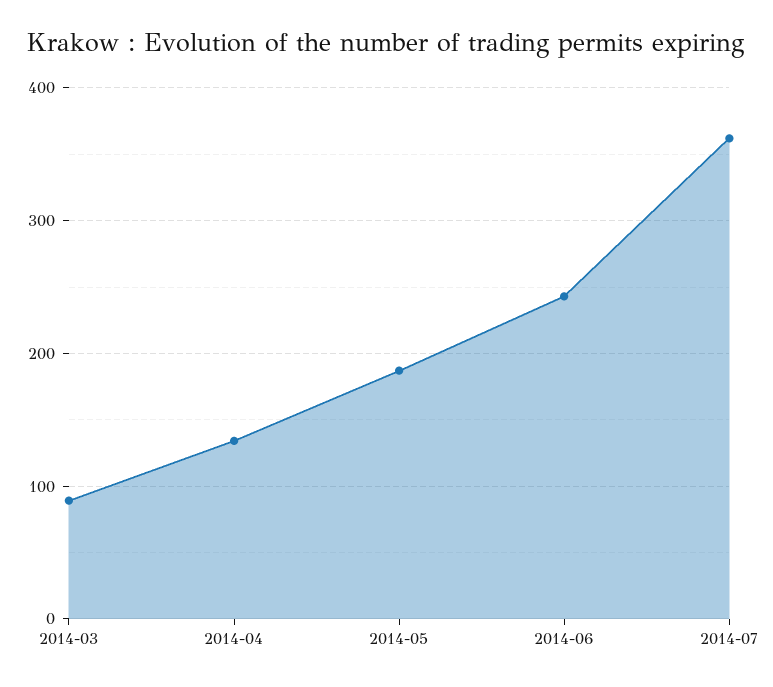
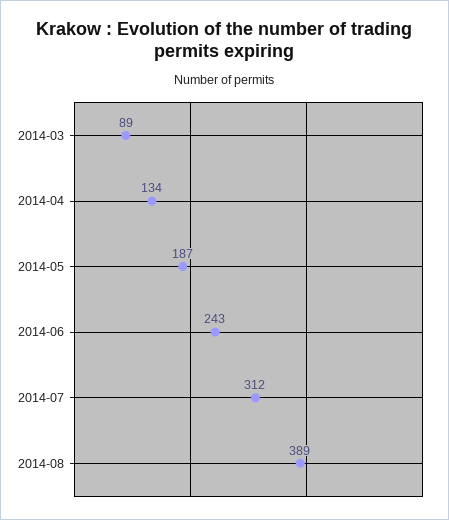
2014-07: 360 -> 312
2014-08: none -> 389

